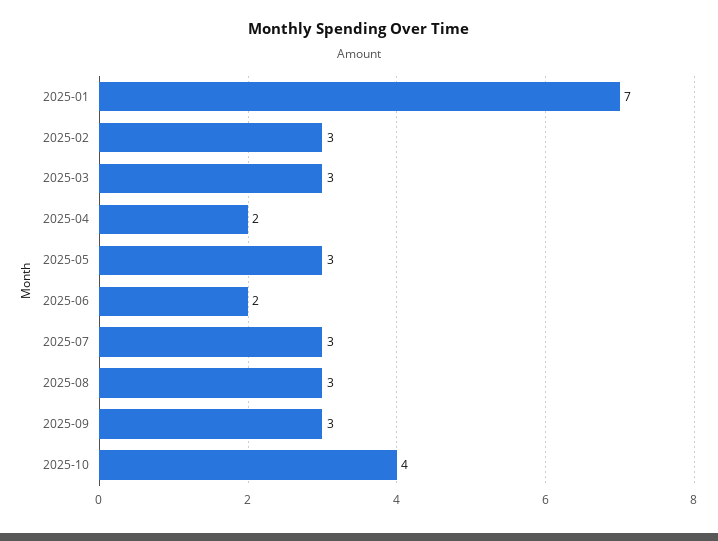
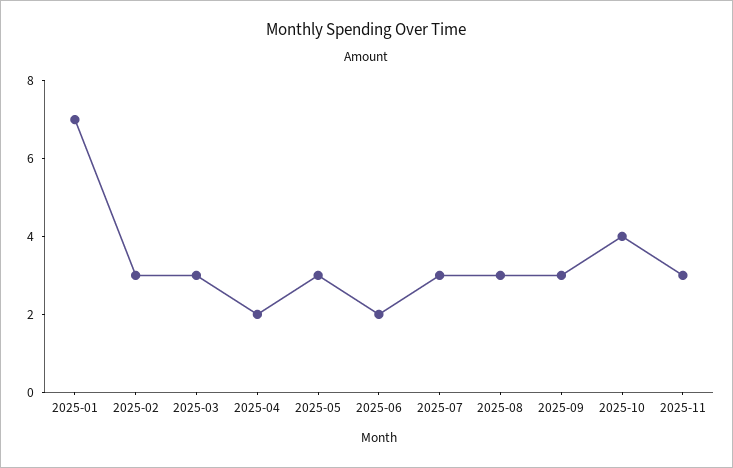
2025-11: none -> 3

